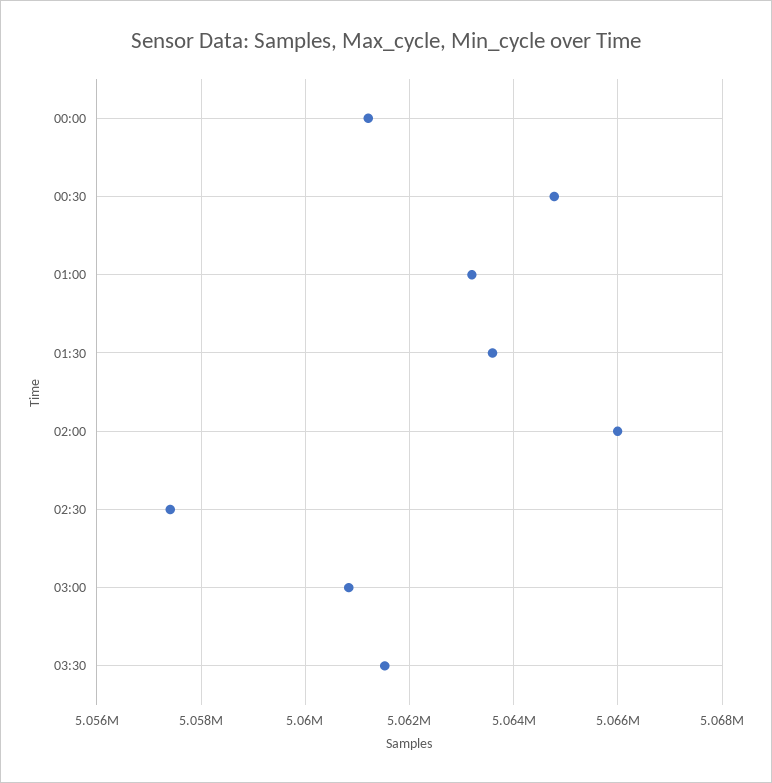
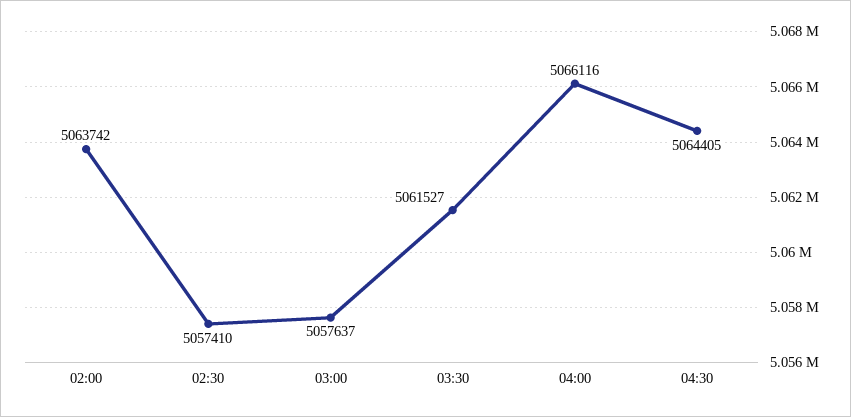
00:00: 5061200 -> none
00:30: 5064800 -> none
01:00: 5063200 -> none
01:30: 5063600 -> none
02:00: 5066000 -> 5063742
03:00: 5060800 -> 5057637
04:00: none -> 5066116
04:30: none -> 5064405

